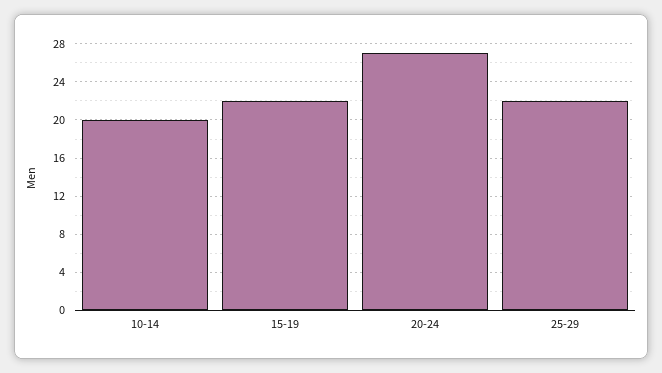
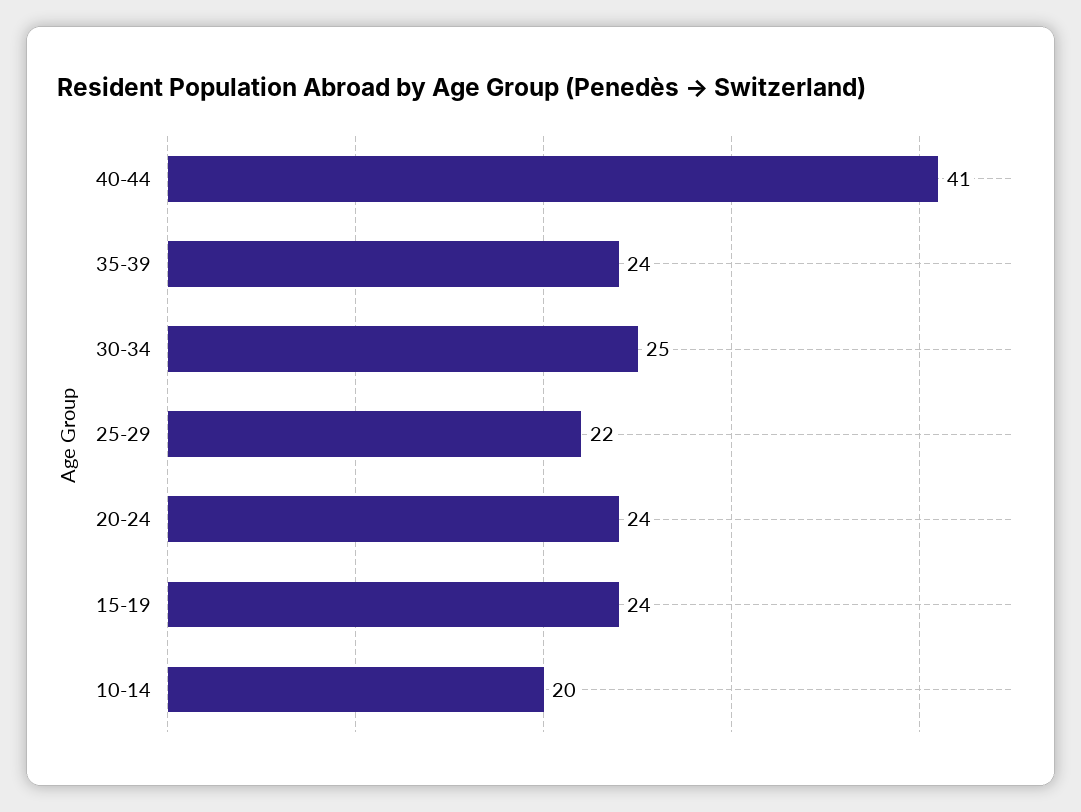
15-19: 22 -> 24
20-24: 27 -> 24
40-44: none -> 41
35-39: none -> 24
30-34: none -> 25

